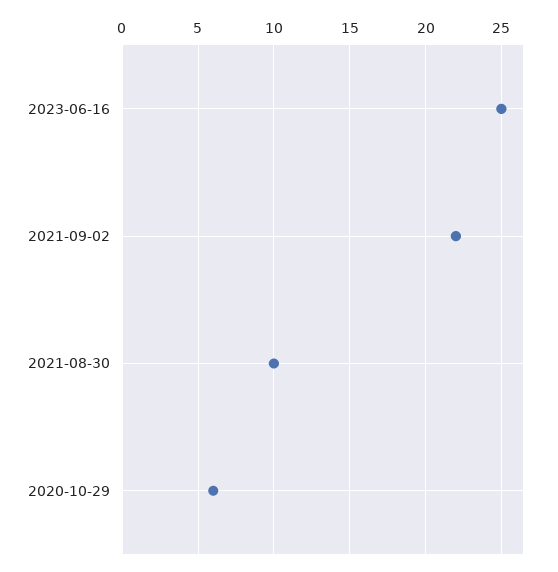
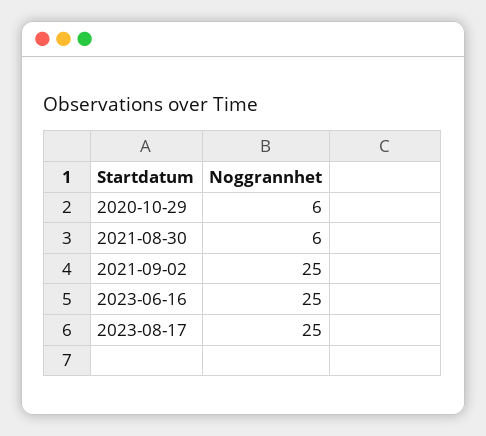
2021-09-02: 22 -> 25
2021-08-30: 10 -> 6
2023-08-17: none -> 25

